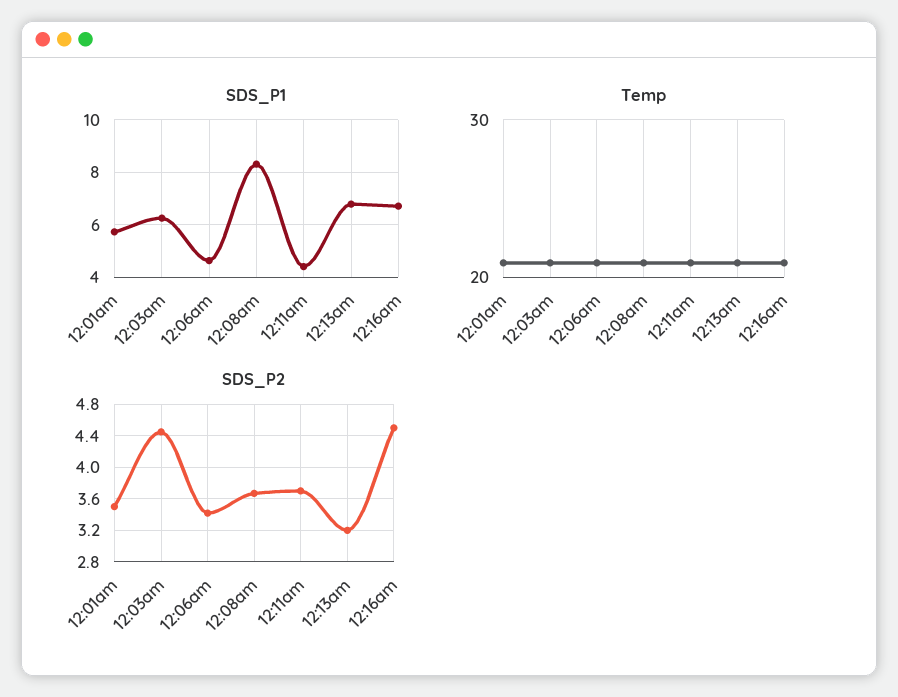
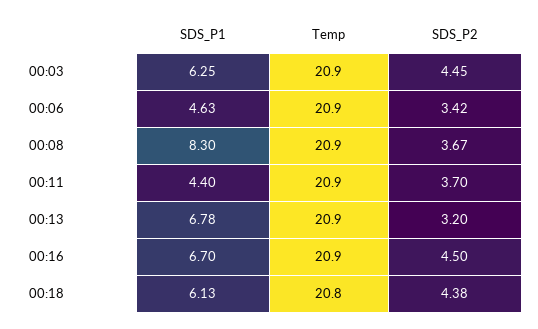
SDS_P1, 12:01am: 5.75 -> none
Temp, 12:01am: 21 -> none
SDS_P2, 12:01am: 3.5 -> none
SDS_P1, 00:18: none -> 6.13
Temp, 00:18: none -> 20.8
SDS_P2, 00:18: none -> 4.38

